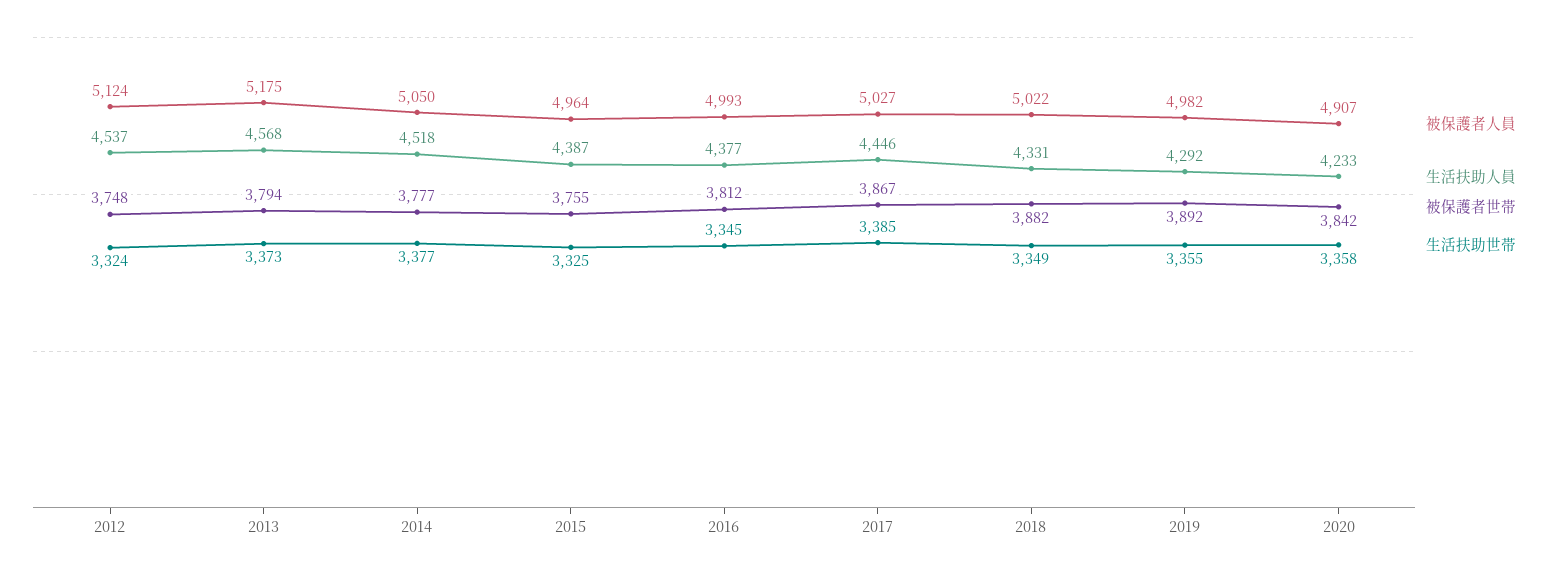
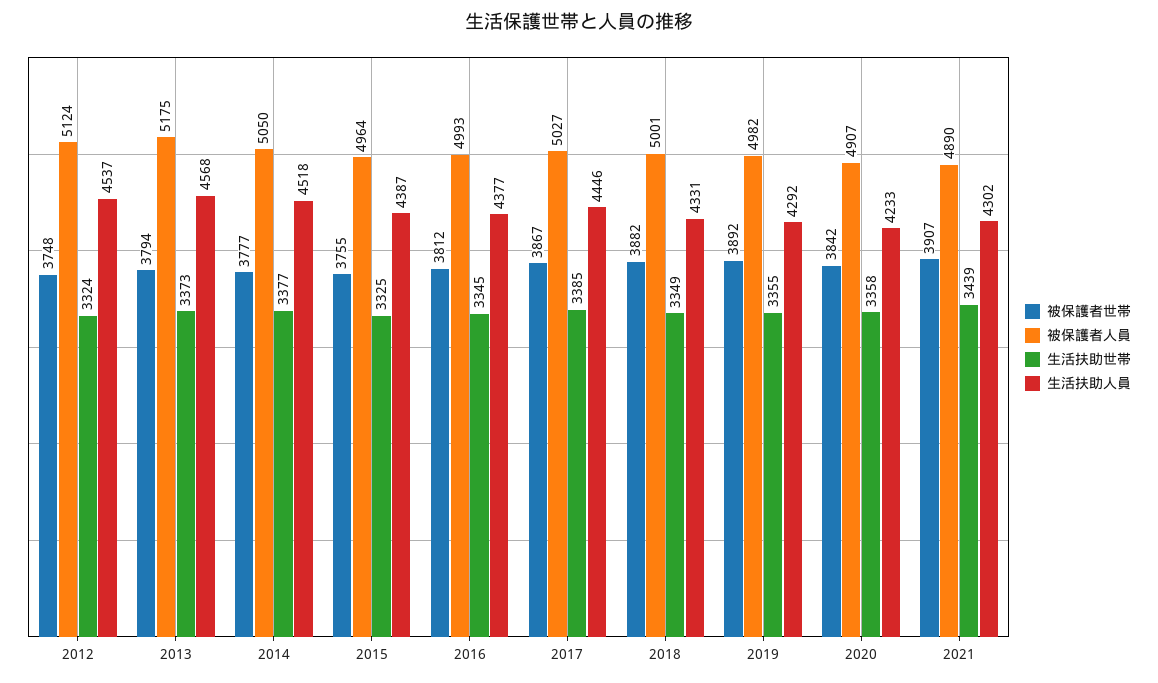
被保護者人員, 2018: 5022 -> 5001
被保護者世帯, 2021: none -> 3907
被保護者人員, 2021: none -> 4890
生活扶助世帯, 2021: none -> 3439
生活扶助人員, 2021: none -> 4302

